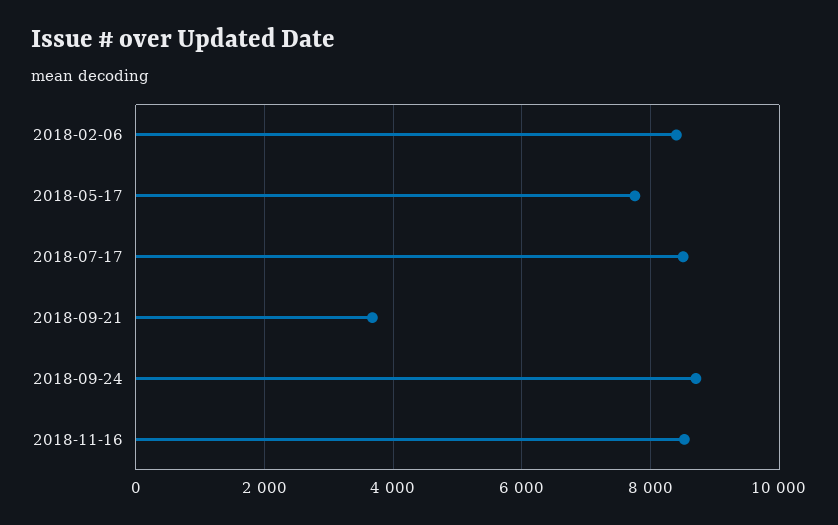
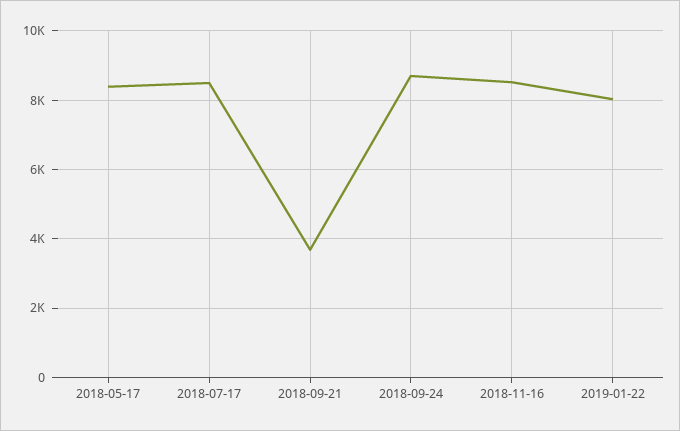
2018-02-06: 8400 -> none
2018-05-17: 7800 -> 8400
2019-01-22: none -> 8000

